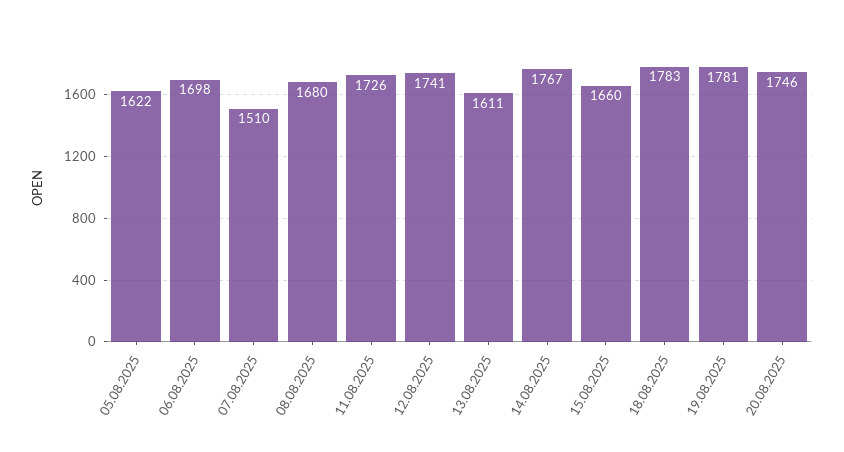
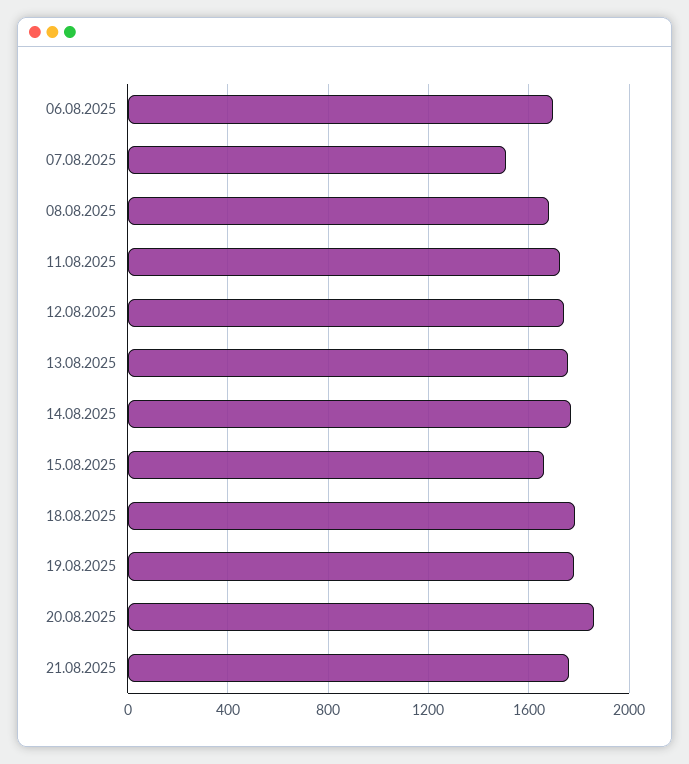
05.08.2025: 1622 -> none
13.08.2025: 1611 -> 1750
20.08.2025: 1746 -> 1850
21.08.2025: none -> 1750

